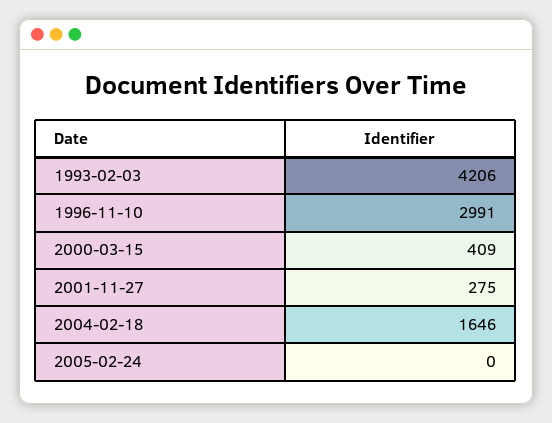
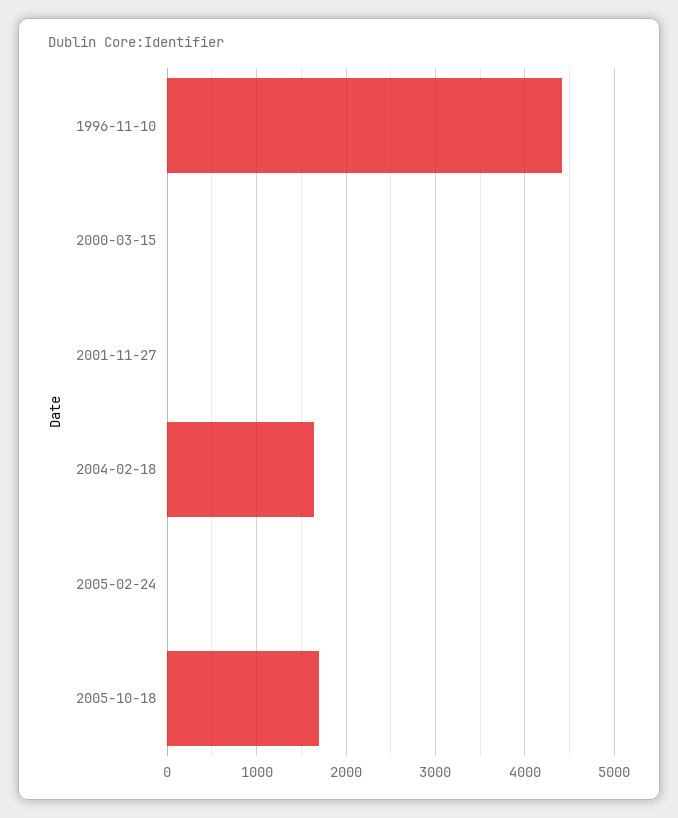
1993-02-03: 4206 -> none
1996-11-10: 2991 -> 4400
2000-03-15: 409 -> 0
2001-11-27: 275 -> 0
2005-10-18: none -> 1700

